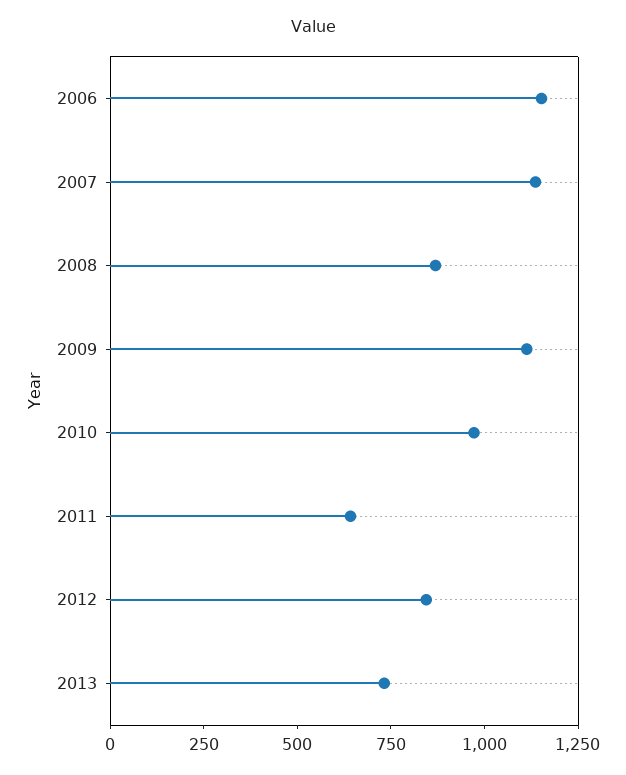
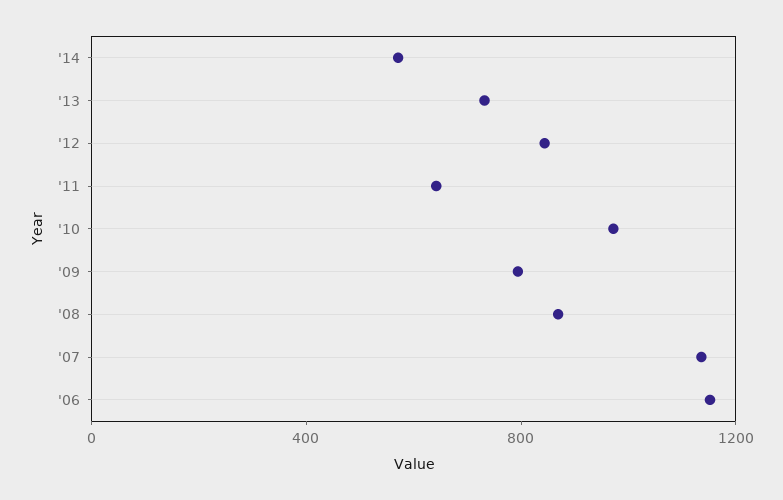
2009: 1100 -> 800
'14: none -> 600

